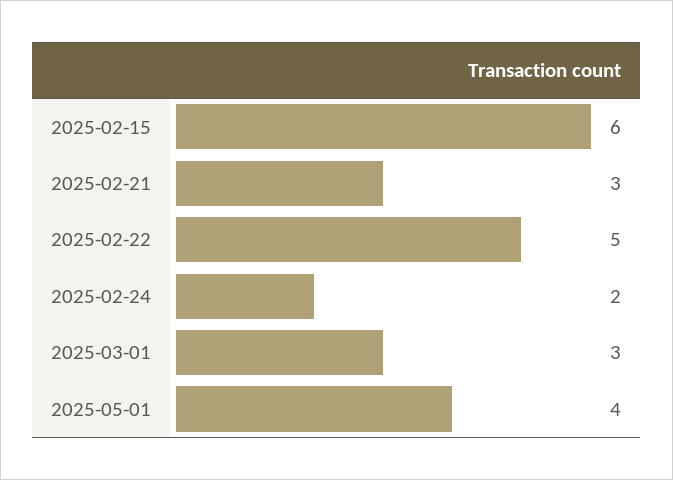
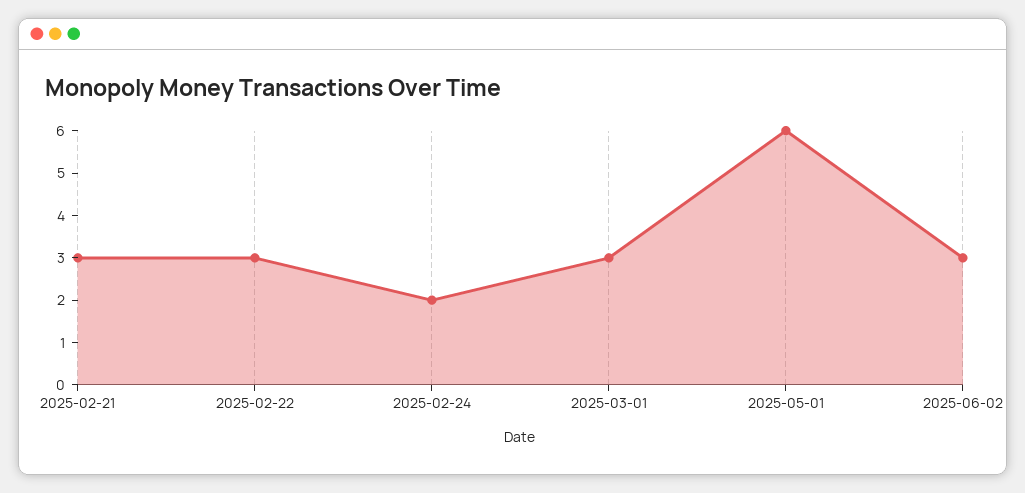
2025-02-15: 6 -> none
2025-02-22: 5 -> 3
2025-05-01: 4 -> 6
2025-06-02: none -> 3

